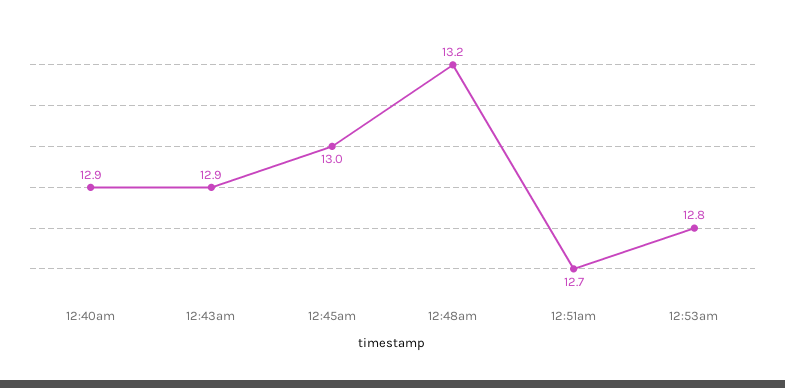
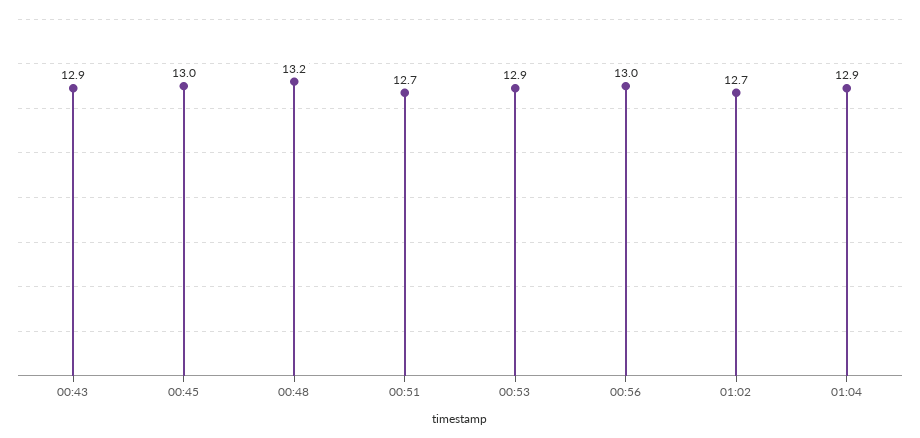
12:40am: 12.9 -> none
12:53am: 12.8 -> 12.9
00:56: none -> 13
01:02: none -> 12.7
01:04: none -> 12.9

